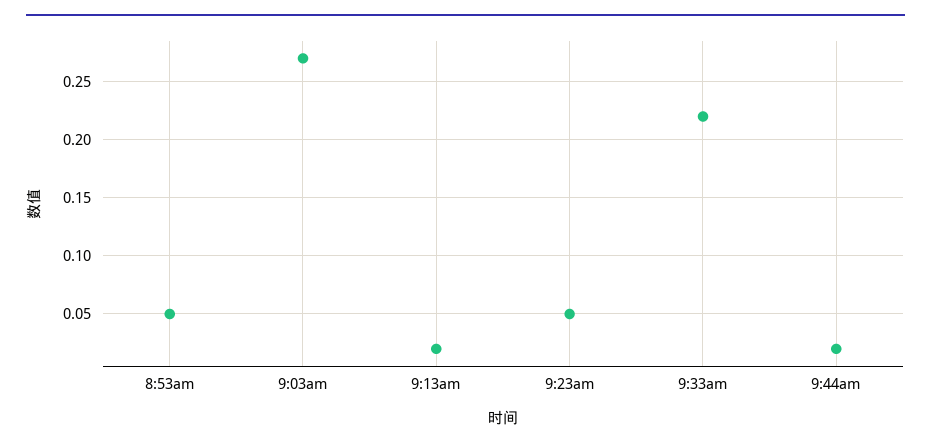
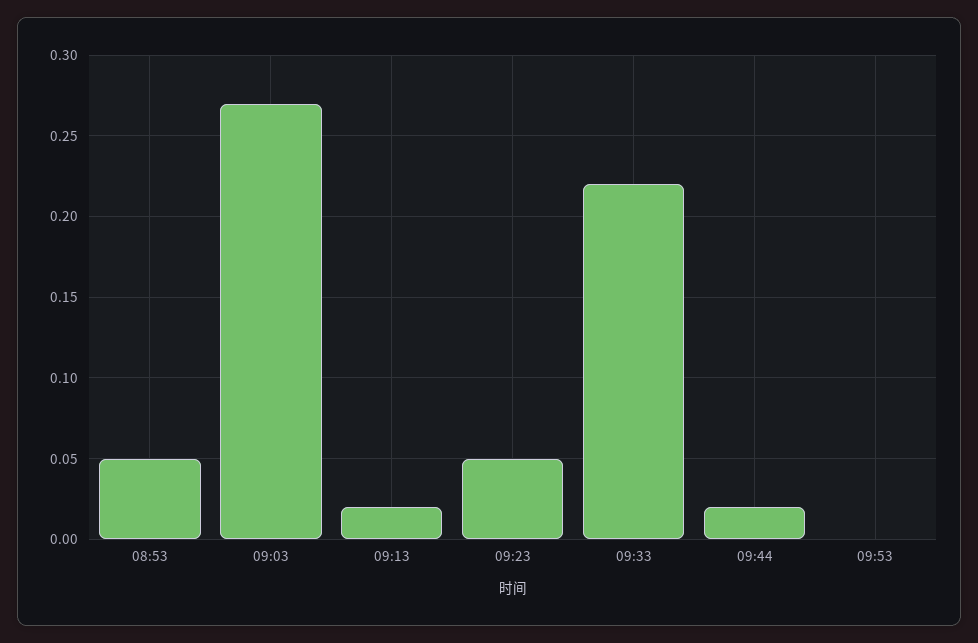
09:53: none -> 0

